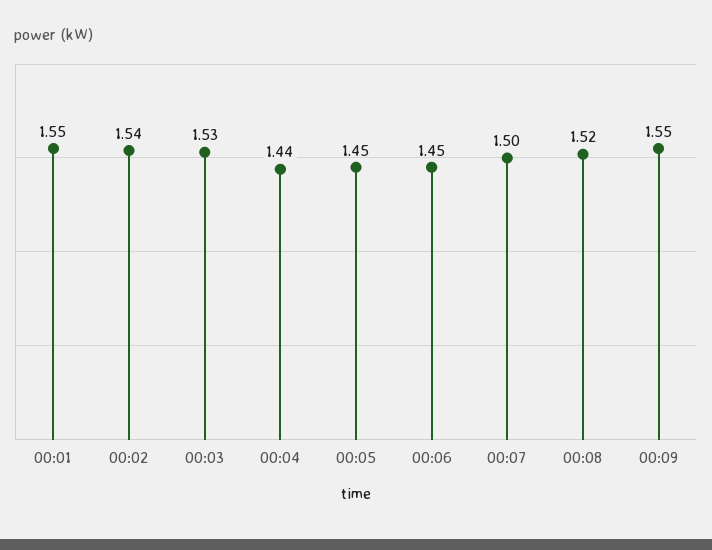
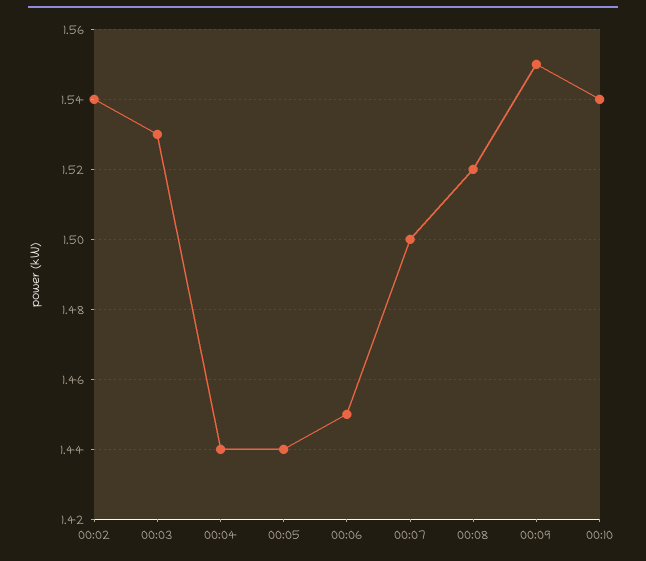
00:01: 1.55 -> none
00:05: 1.45 -> 1.44
00:10: none -> 1.54

